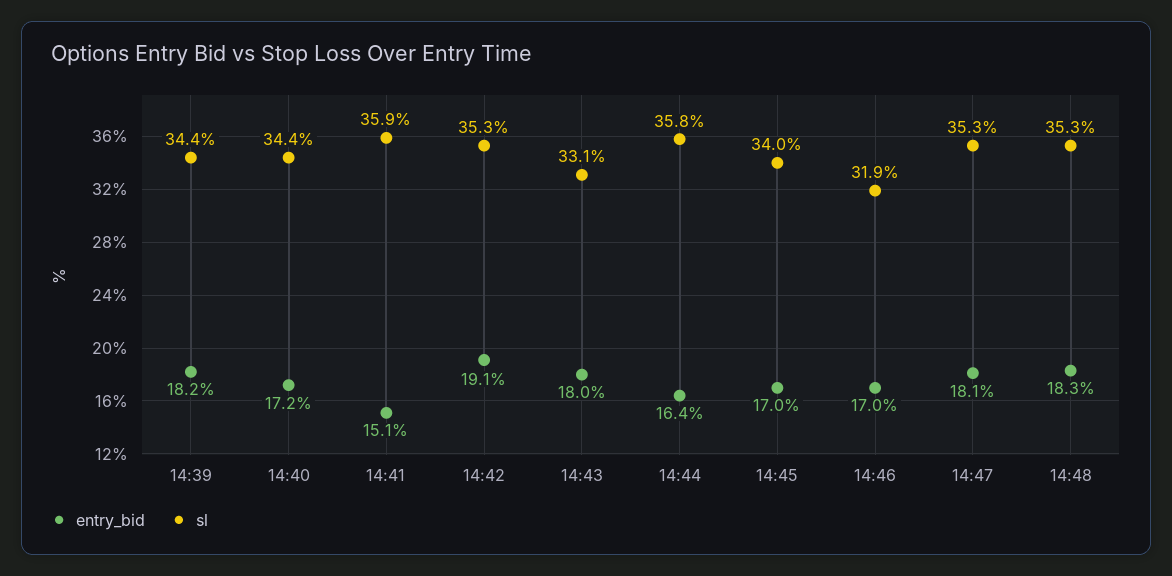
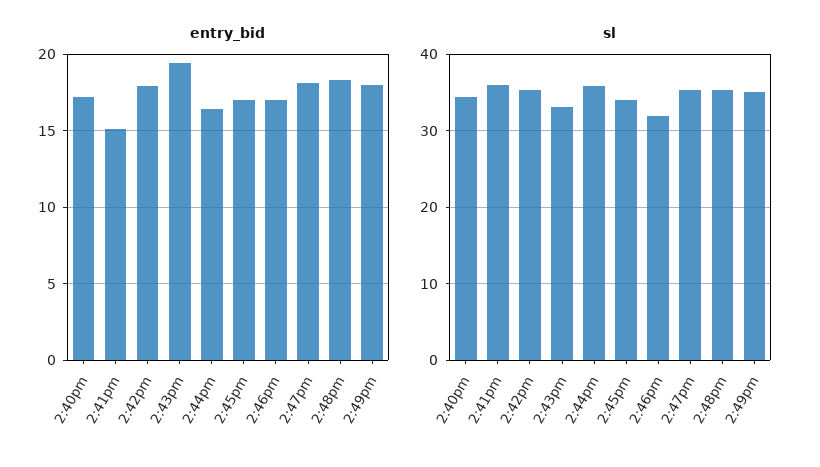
entry_bid, 14:39: 18.2 -> none
sl, 14:39: 34.4 -> none
entry_bid, 14:42: 19.1 -> 18
entry_bid, 14:43: 18 -> 19.5
entry_bid, 2:49pm: none -> 18
sl, 2:49pm: none -> 35

